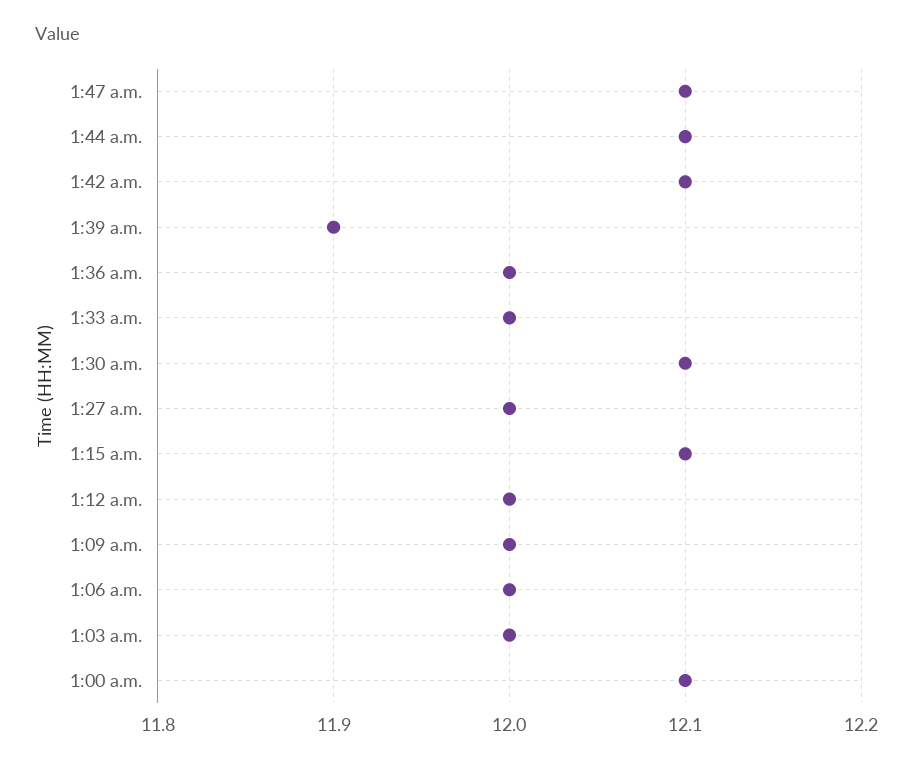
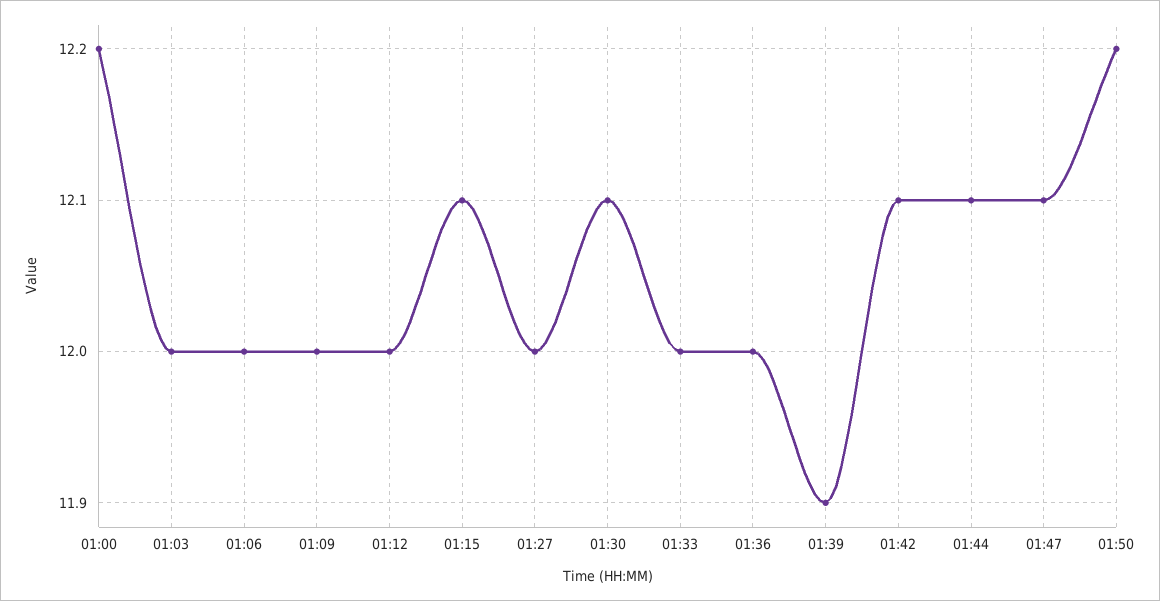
1:00 a.m.: 12.1 -> 12.2
01:50: none -> 12.2

